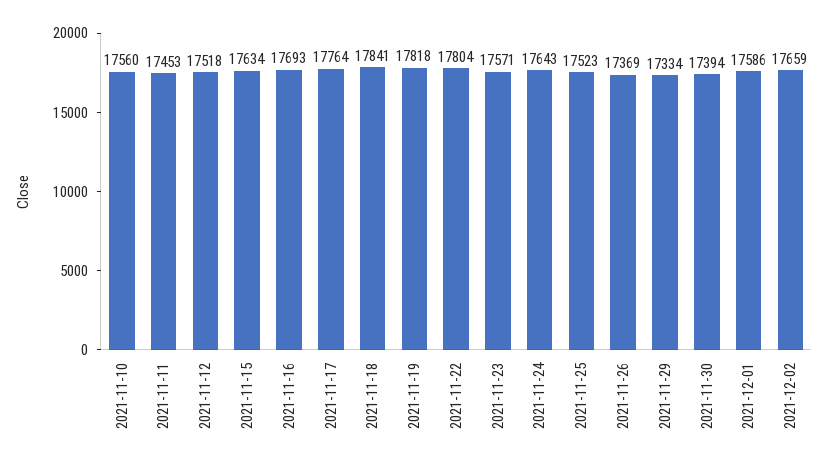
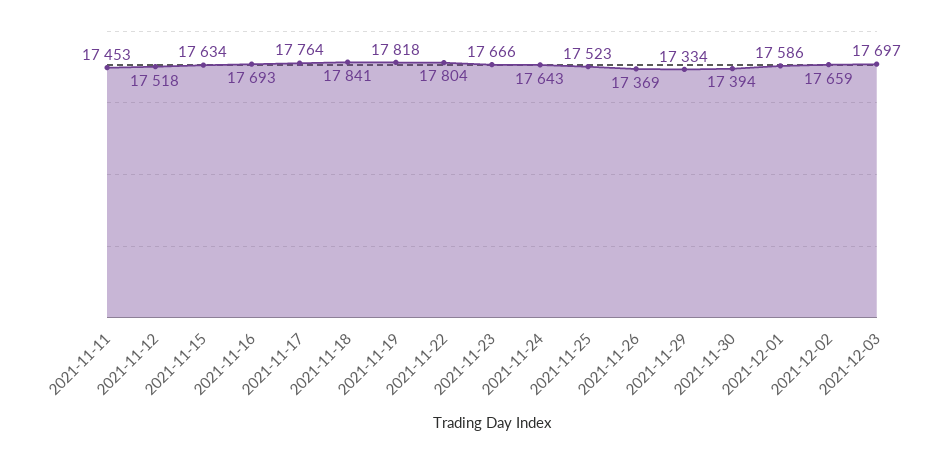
2021-11-10: 17560 -> none
2021-11-23: 17571 -> 17666
2021-12-03: none -> 17697

